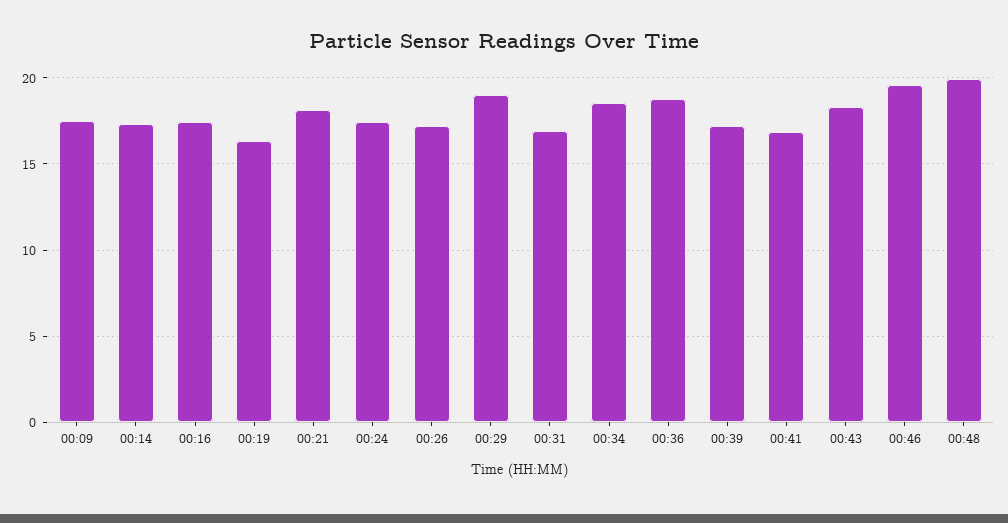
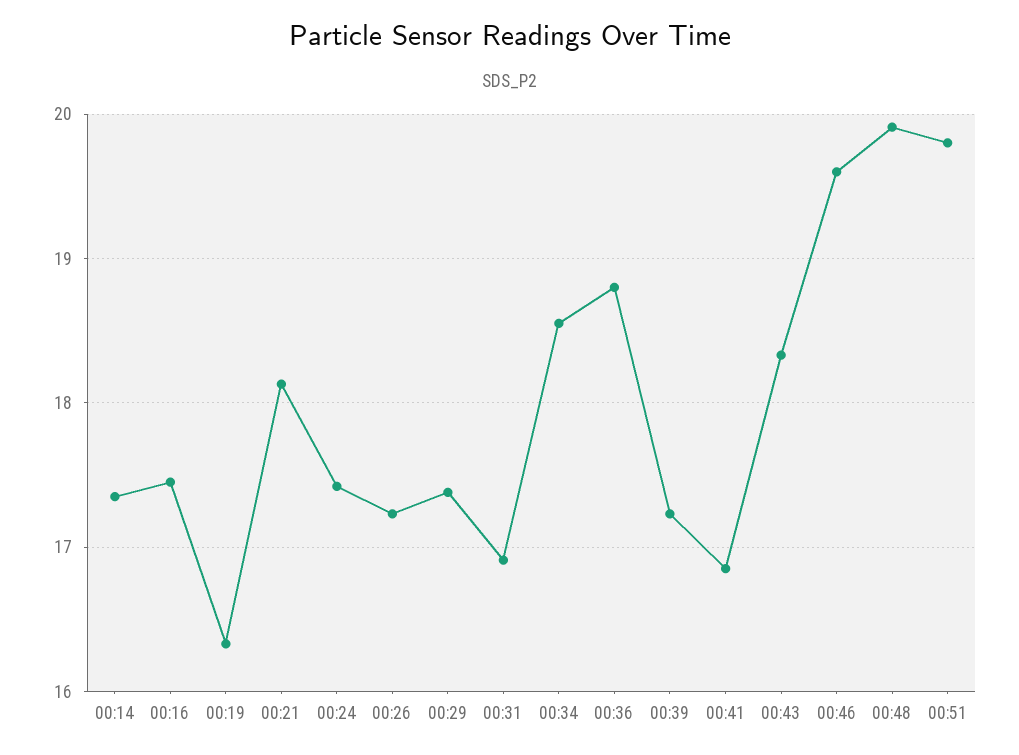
00:09: 17.5 -> none
00:29: 19 -> 17.4
00:51: none -> 19.8

